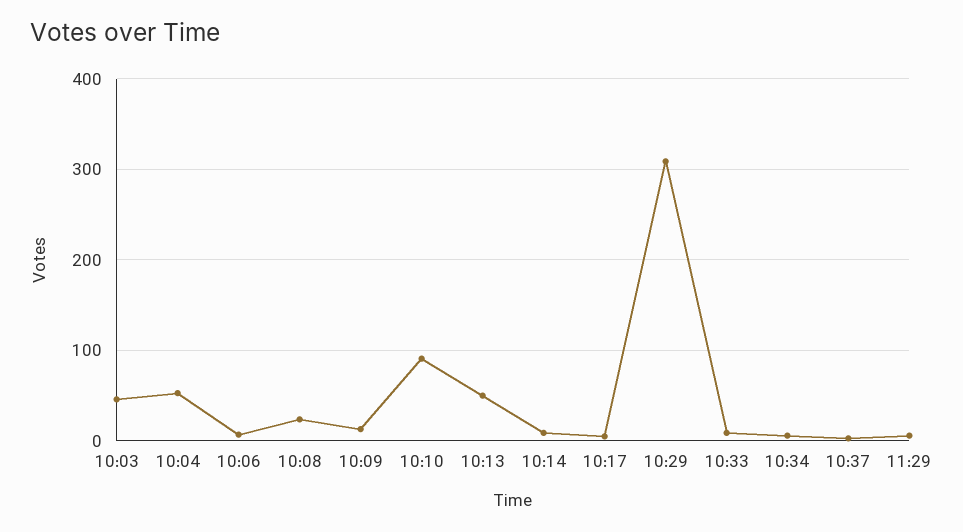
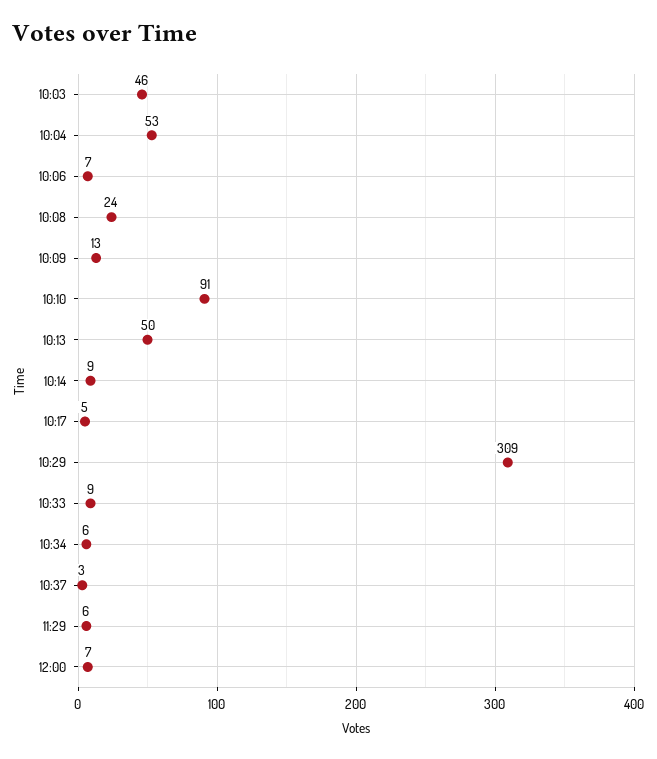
12:00: none -> 7

